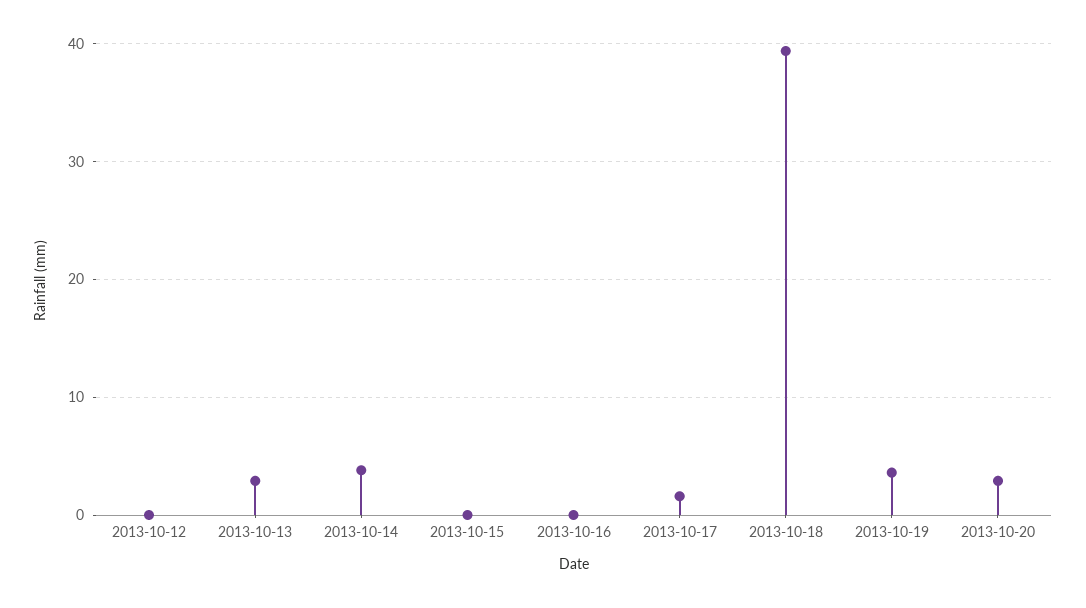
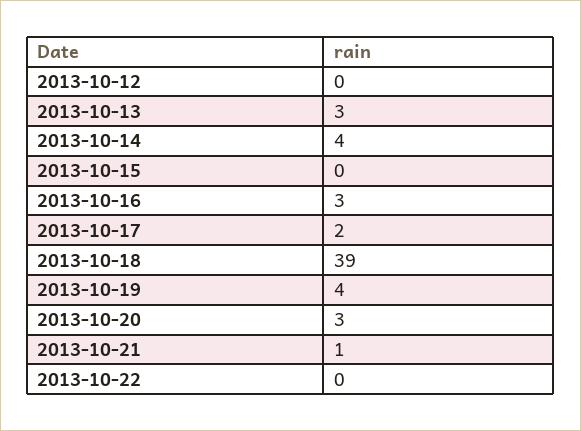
2013-10-16: 0 -> 3
2013-10-21: none -> 1
2013-10-22: none -> 0

